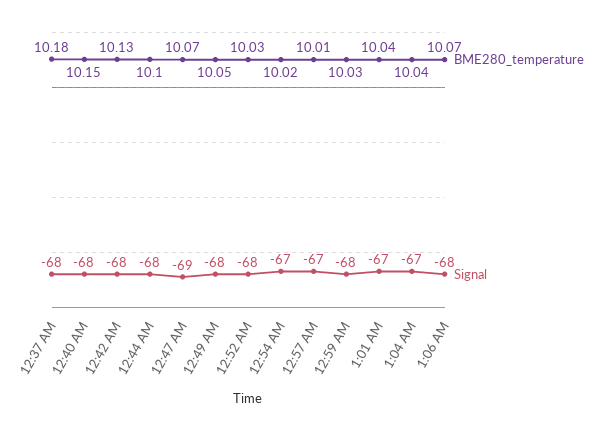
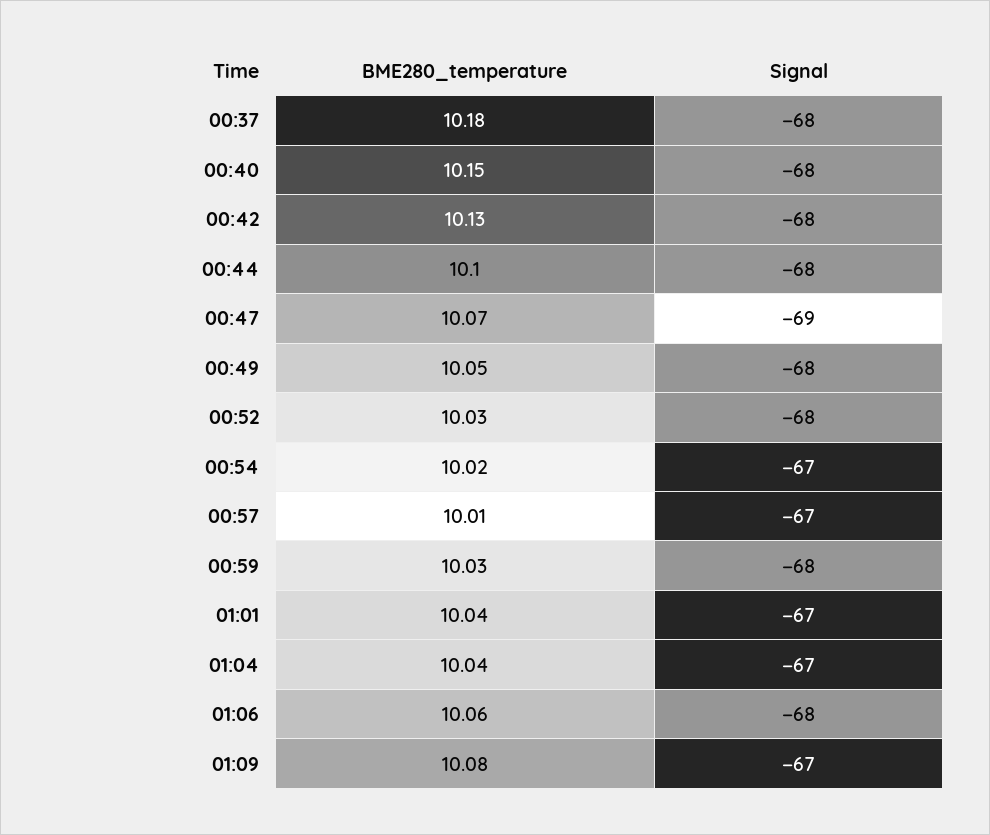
BME280_temperature, 1:06 AM: 10.07 -> 10.06
BME280_temperature, 01:09: none -> 10.08
Signal, 01:09: none -> -67

